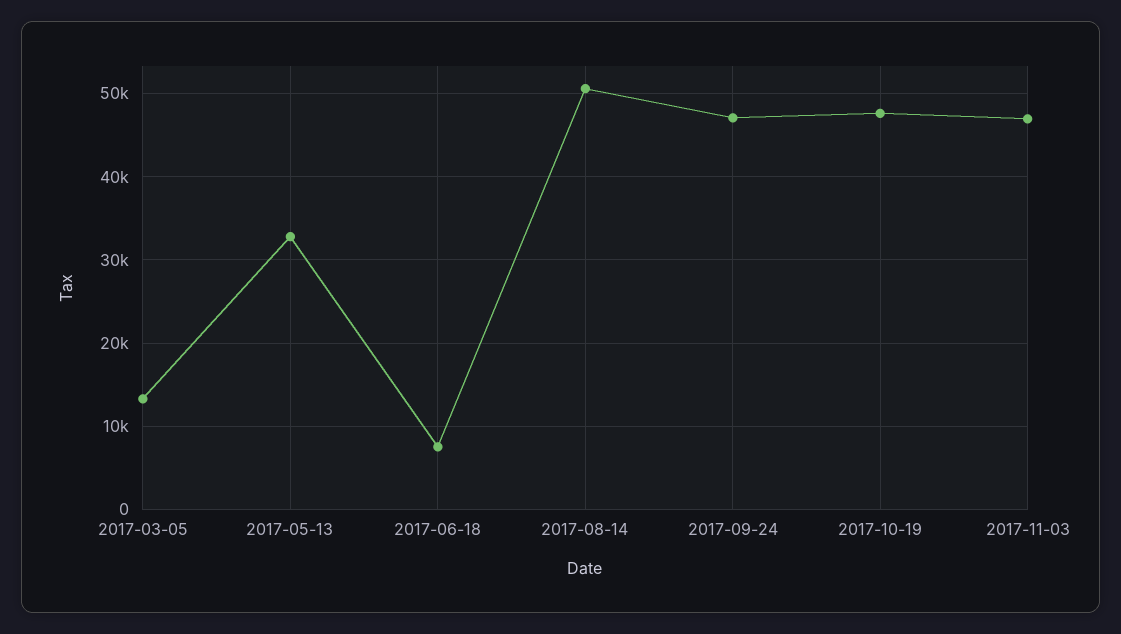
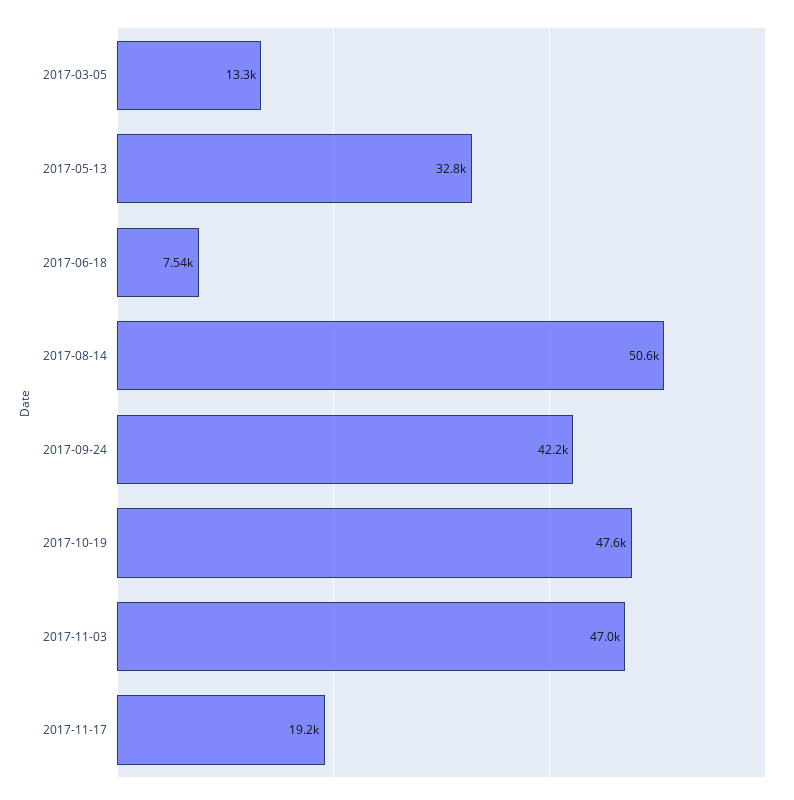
2017-09-24: 47000 -> 42200
2017-11-17: none -> 19200

